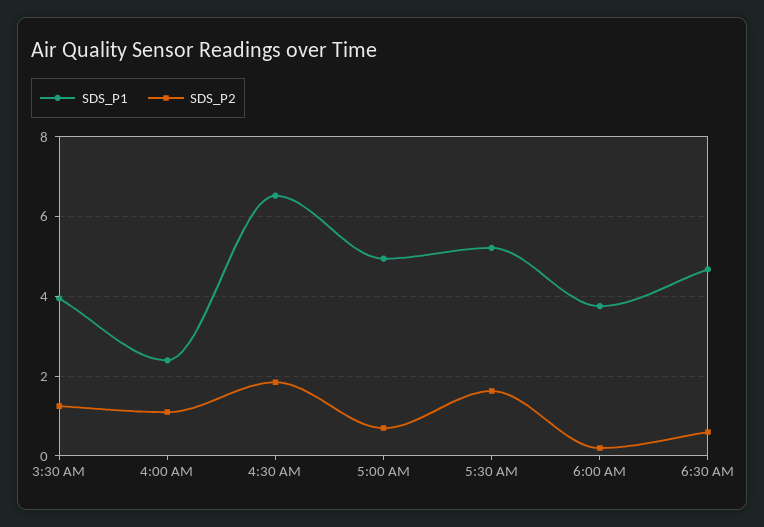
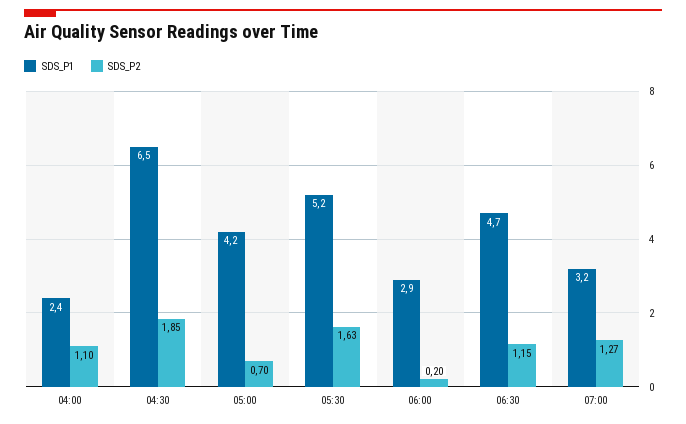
SDS_P1, 3:30 AM: 4 -> none
SDS_P2, 3:30 AM: 1.2 -> none
SDS_P1, 5:00 AM: 5 -> 4.2
SDS_P1, 6:00 AM: 3.8 -> 2.9
SDS_P2, 6:30 AM: 0.6 -> 1.15
SDS_P1, 07:00: none -> 3.2
SDS_P2, 07:00: none -> 1.27

